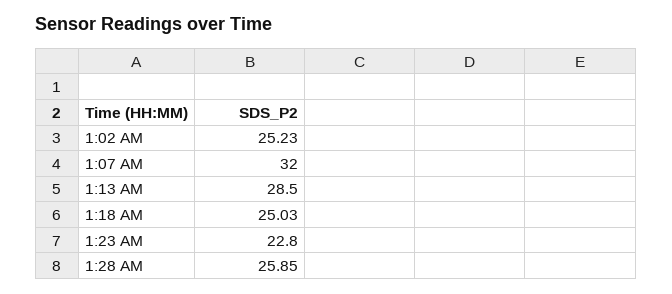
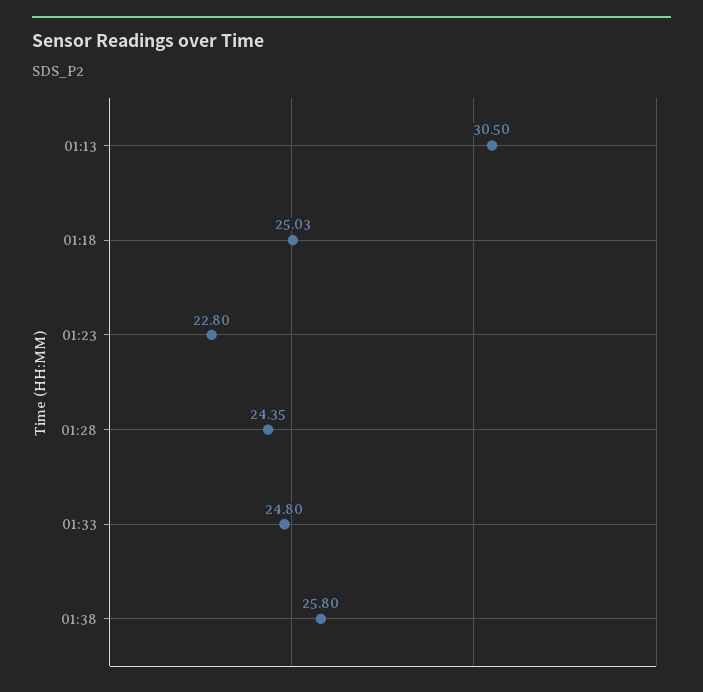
1:02 AM: 25.23 -> none
1:07 AM: 32 -> none
1:13 AM: 28.5 -> 30.5
1:28 AM: 25.85 -> 24.35
01:33: none -> 24.8
01:38: none -> 25.8

